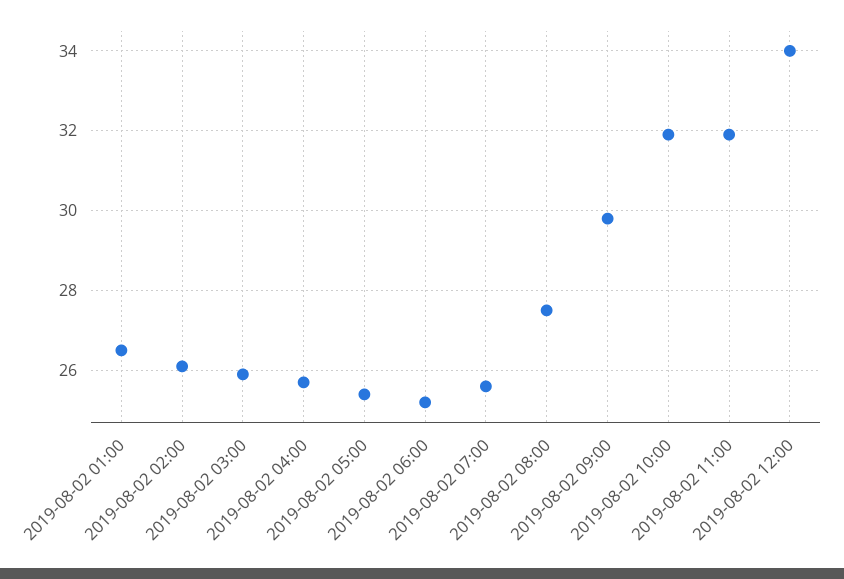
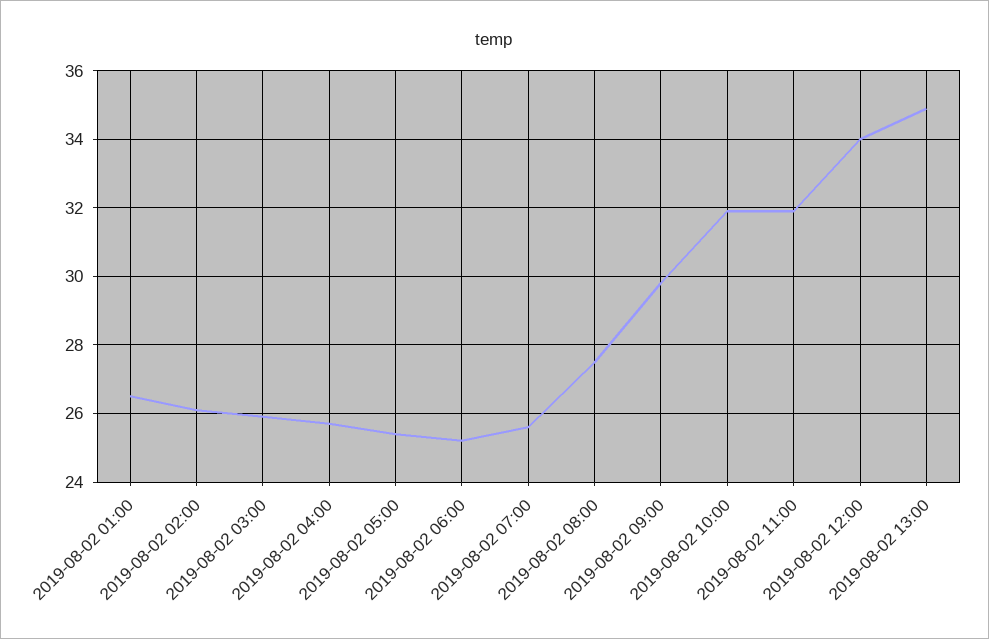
2019-08-02 13:00: none -> 35

